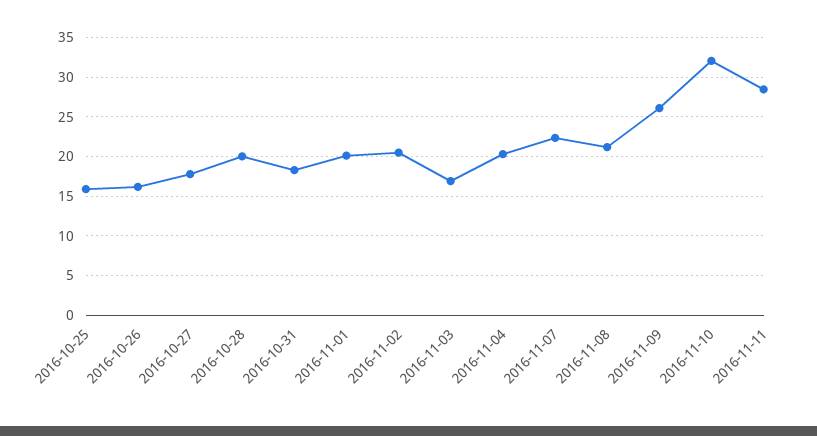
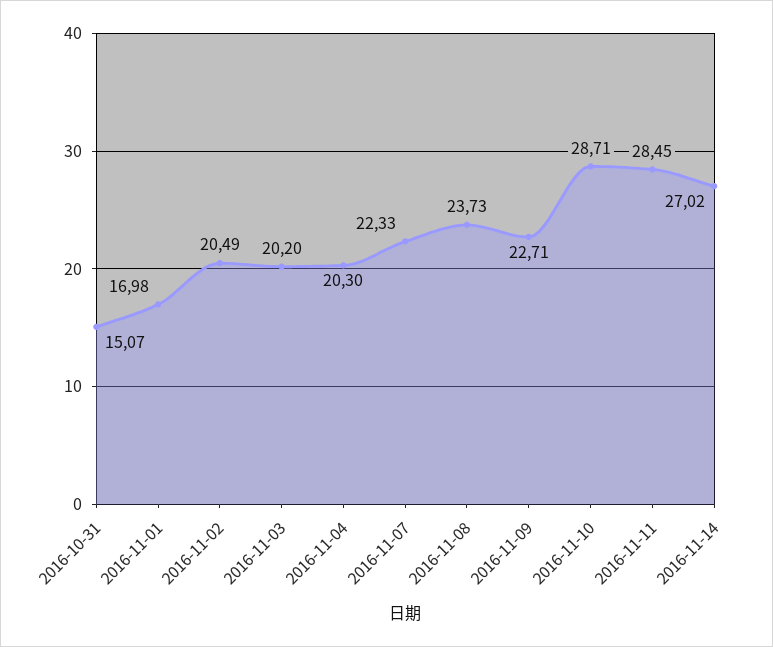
2016-10-25: 16 -> none
2016-10-26: 16 -> none
2016-10-27: 18 -> none
2016-10-28: 20 -> none
2016-10-31: 18 -> 15.07
2016-11-01: 20 -> 16.98
2016-11-03: 17 -> 20.2
2016-11-08: 21 -> 23.73
2016-11-09: 26 -> 22.71
2016-11-10: 32 -> 28.71
2016-11-14: none -> 27.02

